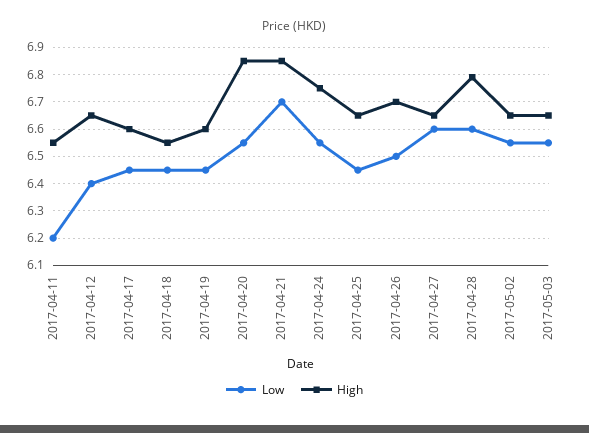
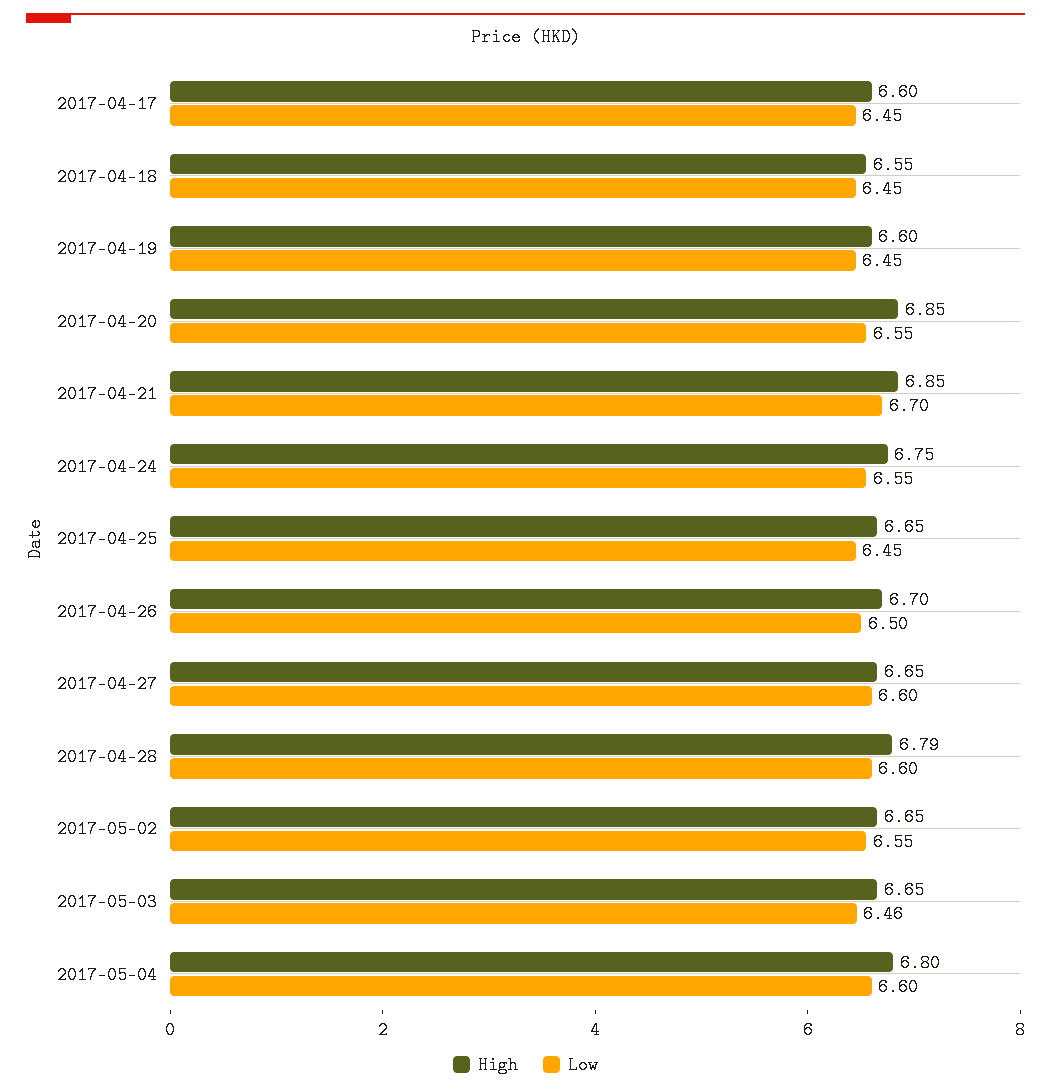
Low, 2017-04-11: 6.2 -> none
High, 2017-04-11: 6.55 -> none
Low, 2017-04-12: 6.4 -> none
High, 2017-04-12: 6.65 -> none
Low, 2017-05-03: 6.55 -> 6.46
High, 2017-05-04: none -> 6.8
Low, 2017-05-04: none -> 6.6

